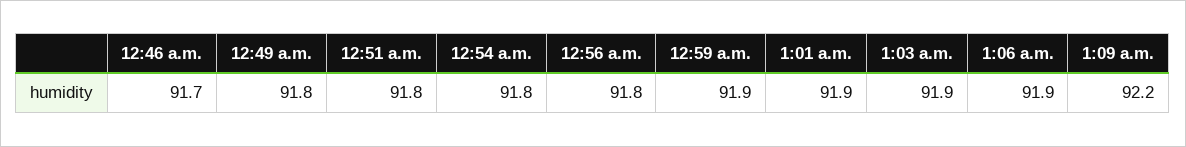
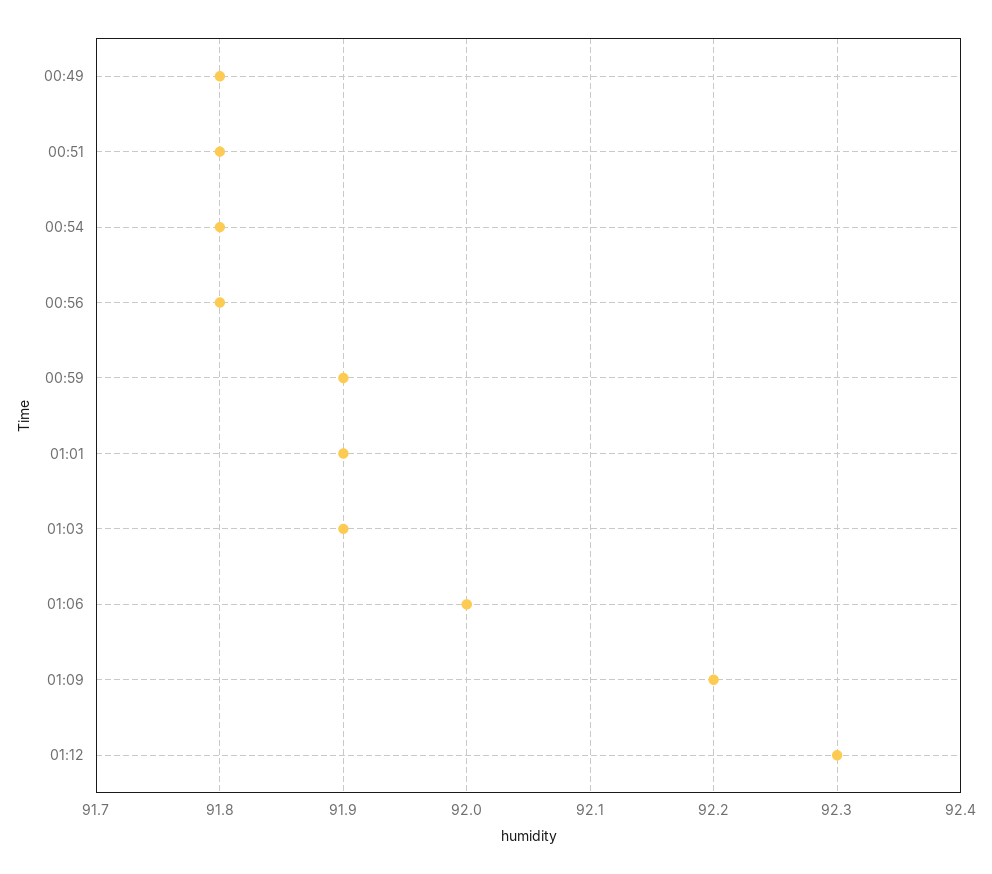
12:46 a.m.: 91.7 -> none
1:06 a.m.: 91.9 -> 92
01:12: none -> 92.3

